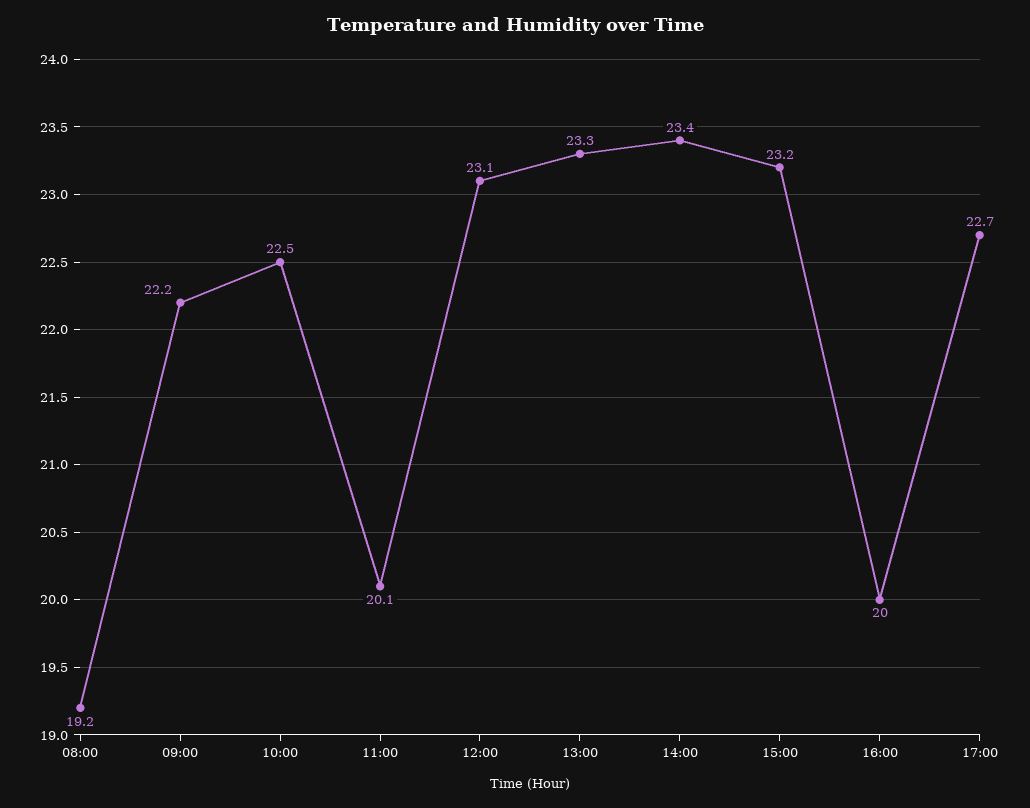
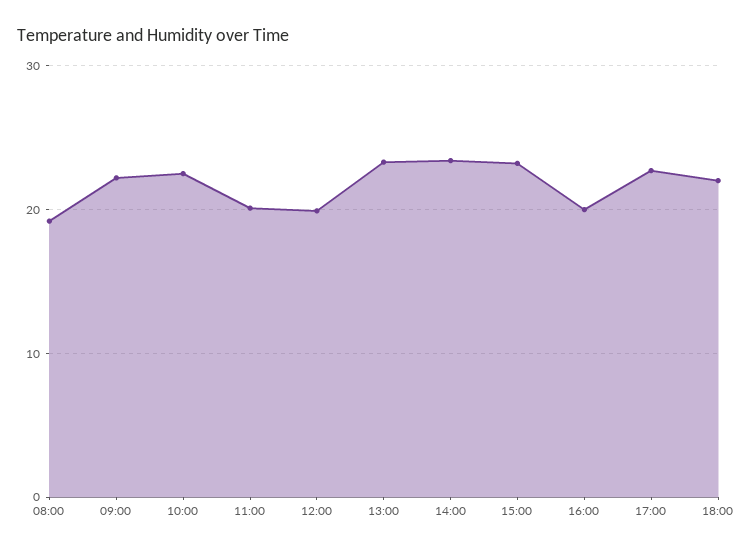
12:00: 23.1 -> 20
18:00: none -> 22

